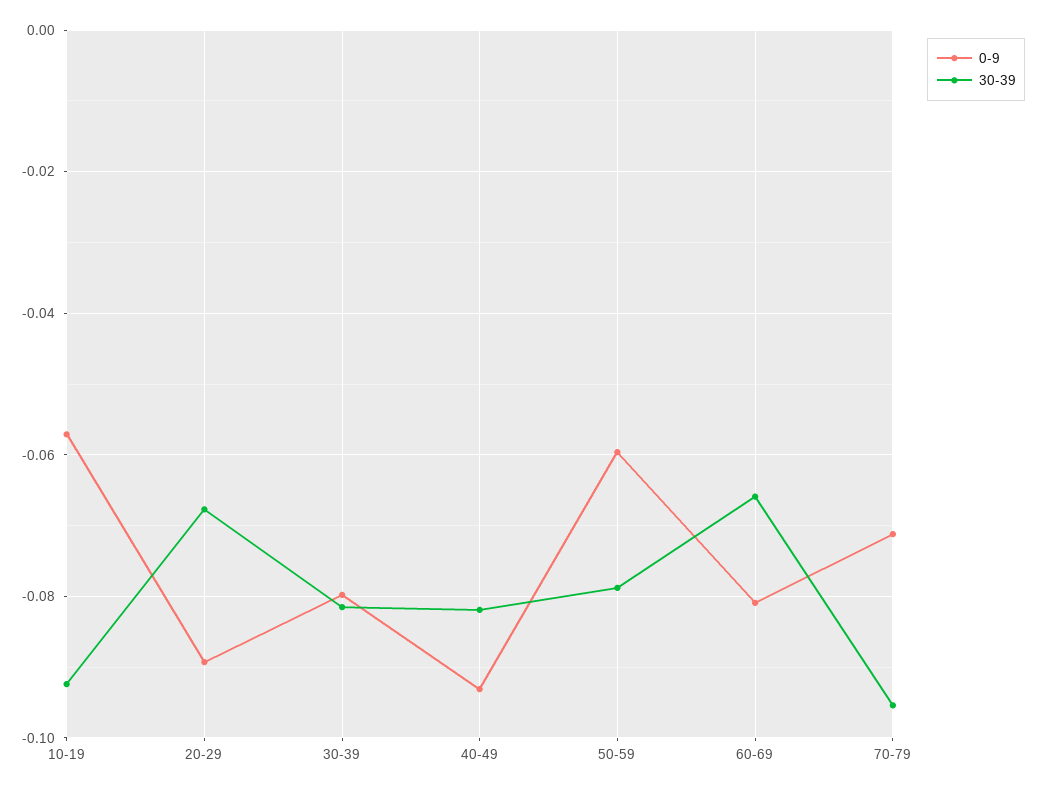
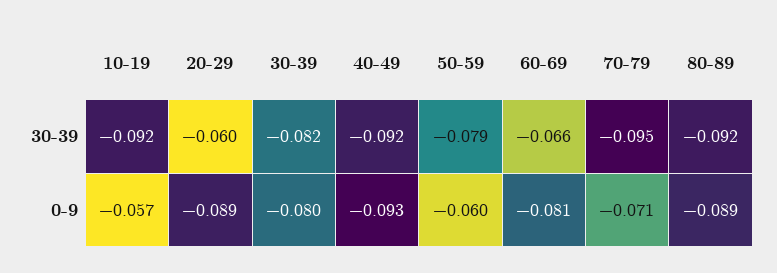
30-39, 20-29: -0.068 -> -0.06
30-39, 40-49: -0.082 -> -0.092
30-39, 80-89: none -> -0.092
0-9, 80-89: none -> -0.089

